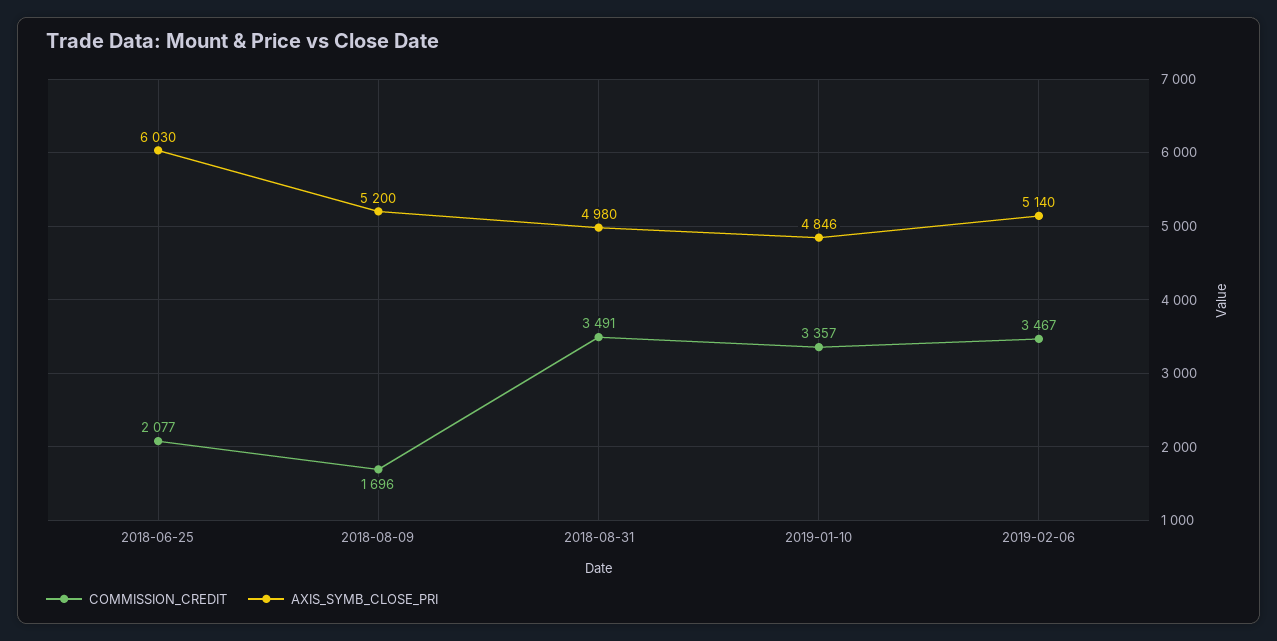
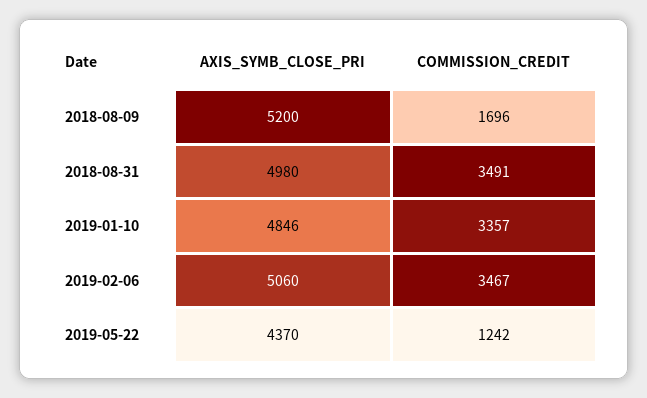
COMMISSION_CREDIT, 2018-06-25: 2077 -> none
AXIS_SYMB_CLOSE_PRI, 2018-06-25: 6030 -> none
AXIS_SYMB_CLOSE_PRI, 2019-02-06: 5140 -> 5060
AXIS_SYMB_CLOSE_PRI, 2019-05-22: none -> 4370
COMMISSION_CREDIT, 2019-05-22: none -> 1242

